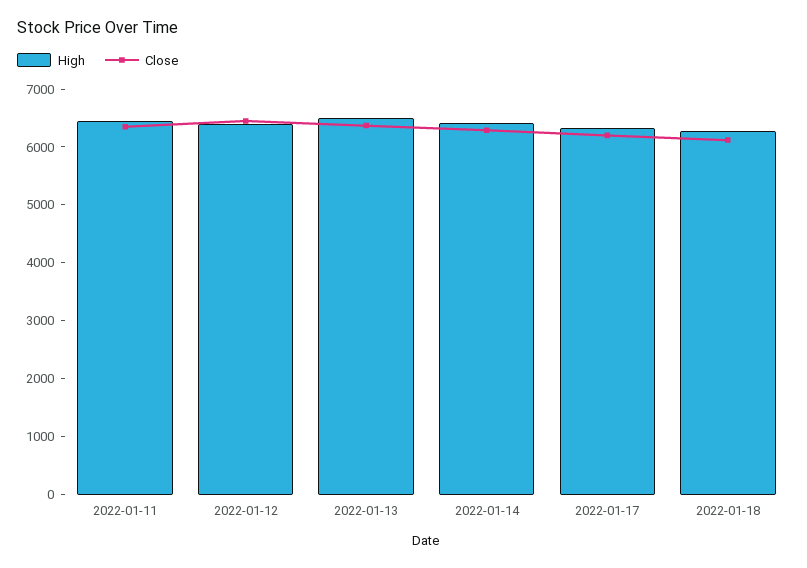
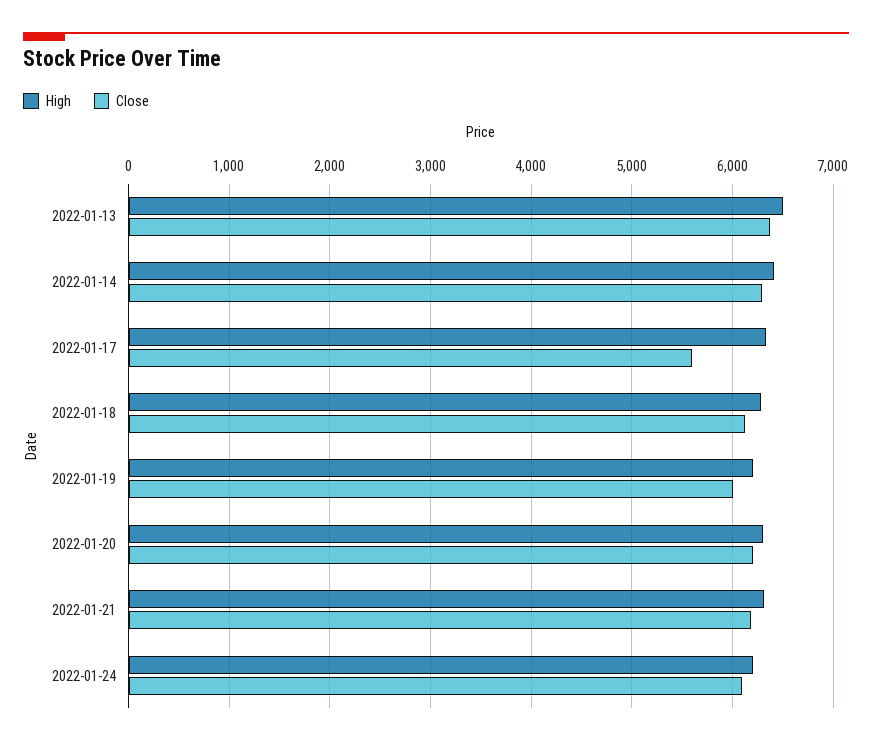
High, 2022-01-11: 6400 -> none
Close, 2022-01-11: 6400 -> none
High, 2022-01-12: 6400 -> none
Close, 2022-01-12: 6400 -> none
Close, 2022-01-17: 6200 -> 5600
High, 2022-01-19: none -> 6200
Close, 2022-01-19: none -> 6000
High, 2022-01-20: none -> 6300
Close, 2022-01-20: none -> 6200
High, 2022-01-21: none -> 6300
Close, 2022-01-21: none -> 6200
High, 2022-01-24: none -> 6200
Close, 2022-01-24: none -> 6100

